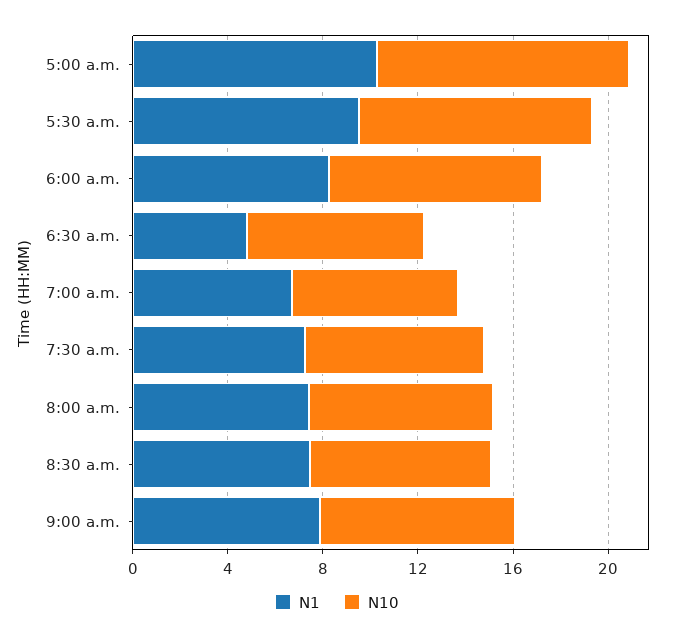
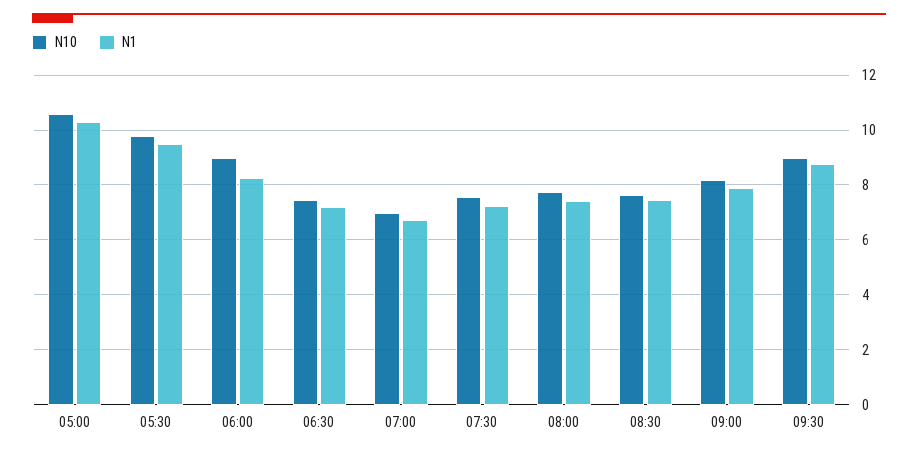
N1, 6:30 a.m.: 5 -> 7.25
N10, 09:30: none -> 9
N1, 09:30: none -> 8.75

